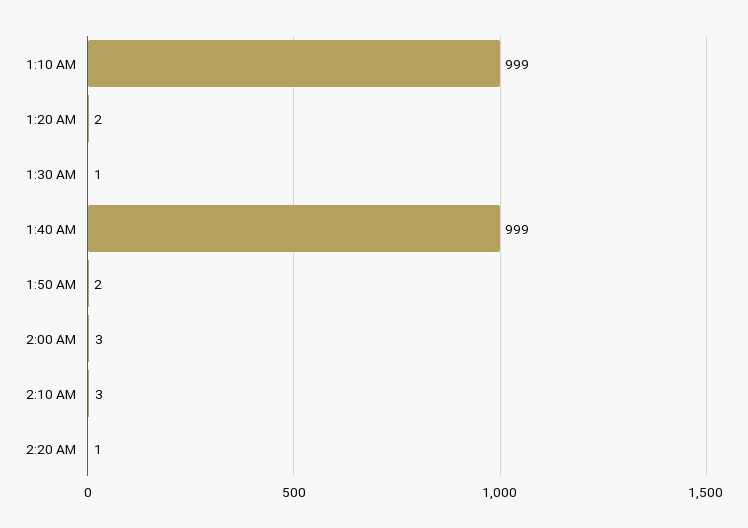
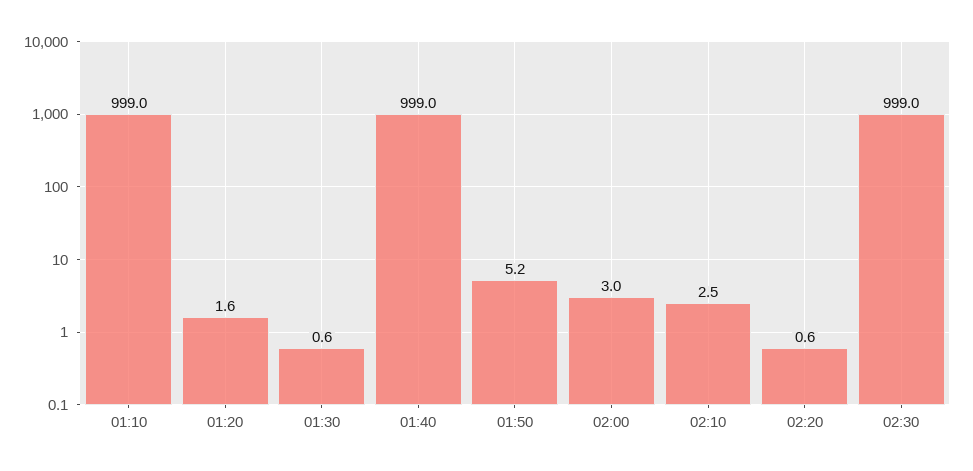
1:50 AM: 2 -> 5.2
02:30: none -> 999

